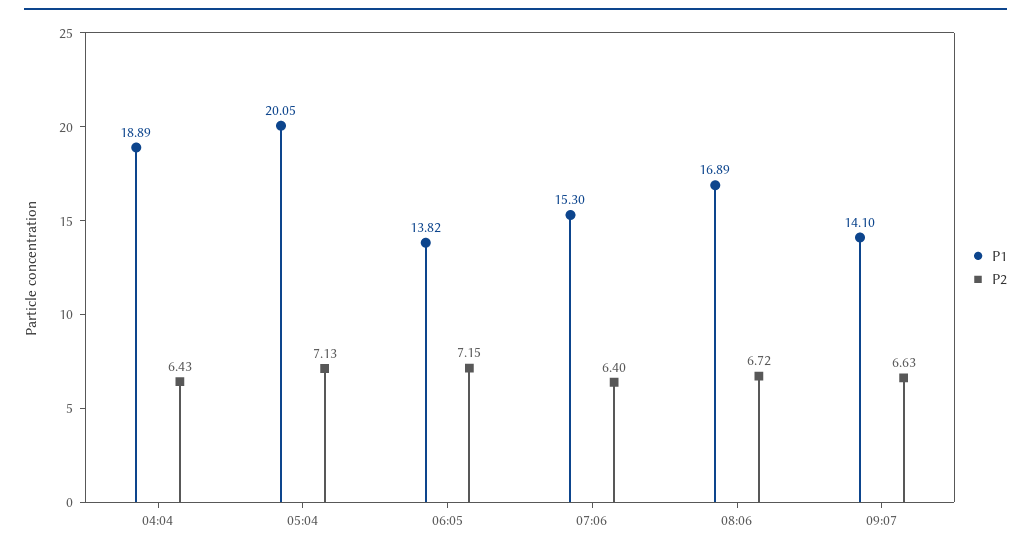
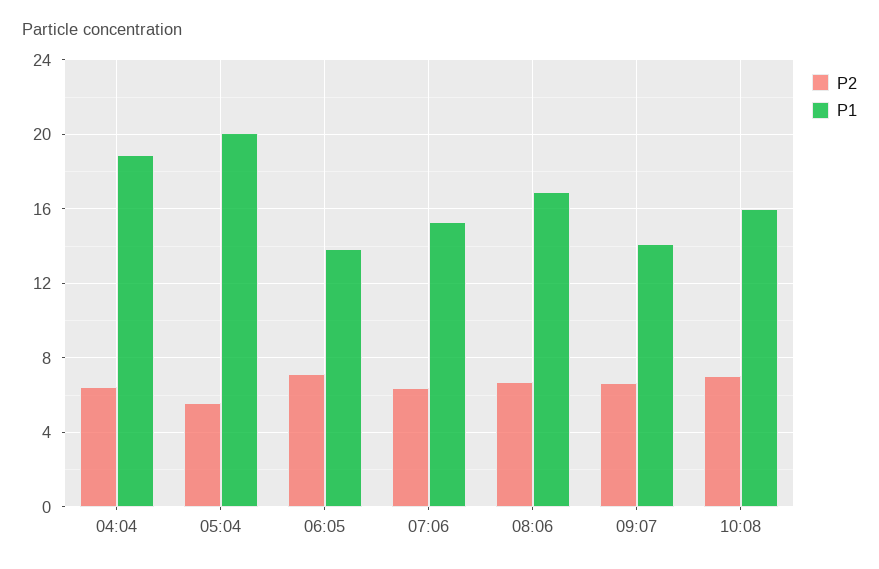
P2, 05:04: 7.13 -> 5.5
P2, 10:08: none -> 7
P1, 10:08: none -> 16

